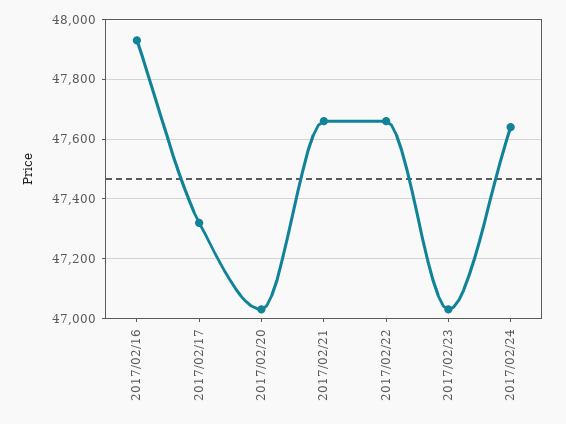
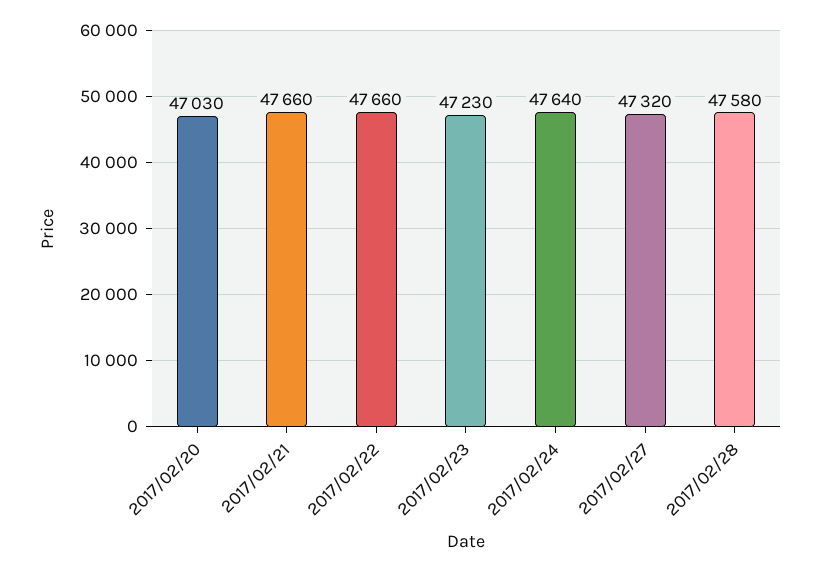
2017/02/16: 47925 -> none
2017/02/17: 47325 -> none
2017/02/23: 47025 -> 47230
2017/02/27: none -> 47320
2017/02/28: none -> 47580

